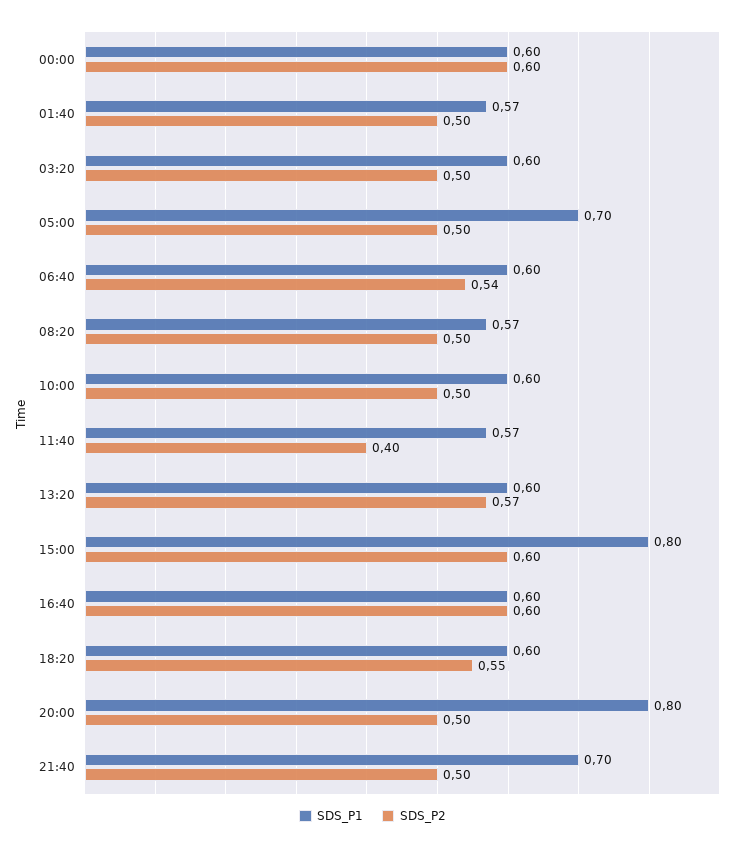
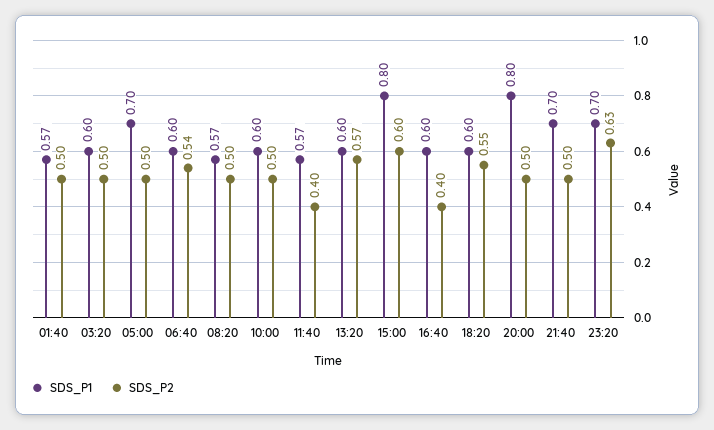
SDS_P1, 00:00: 0.6 -> none
SDS_P2, 00:00: 0.6 -> none
SDS_P2, 16:40: 0.6 -> 0.4
SDS_P1, 23:20: none -> 0.7
SDS_P2, 23:20: none -> 0.63

